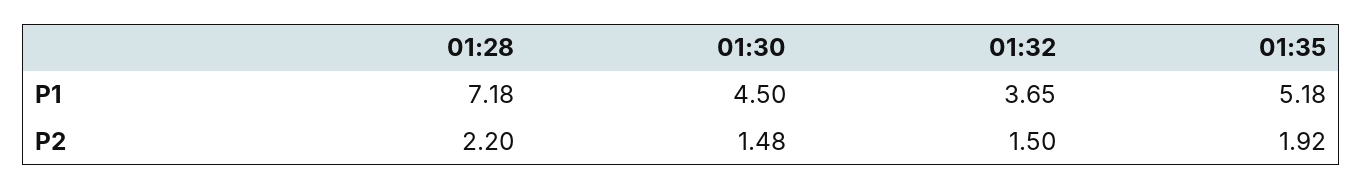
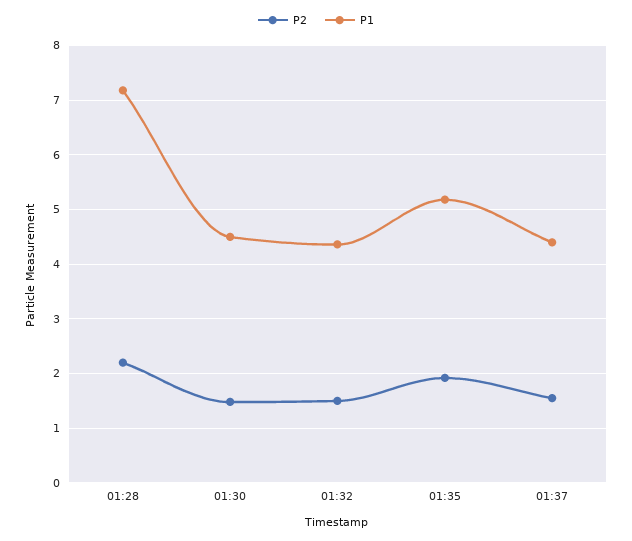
P1, 01:32: 3.65 -> 4.4
P2, 01:37: none -> 1.6
P1, 01:37: none -> 4.4

